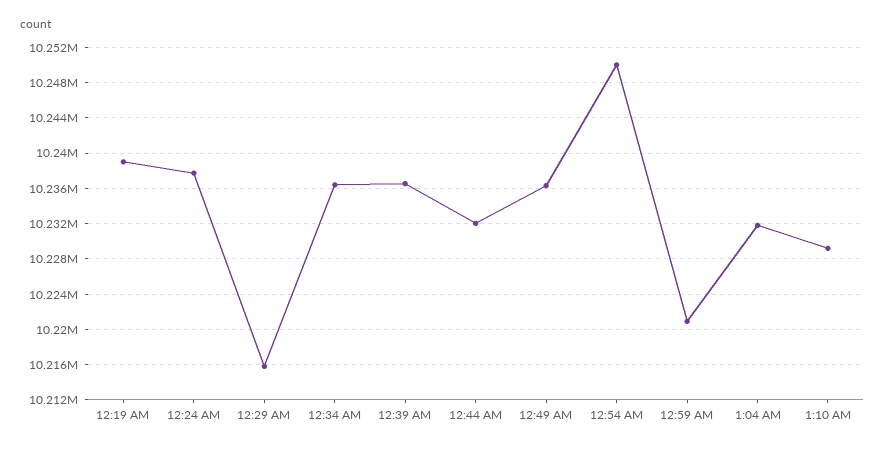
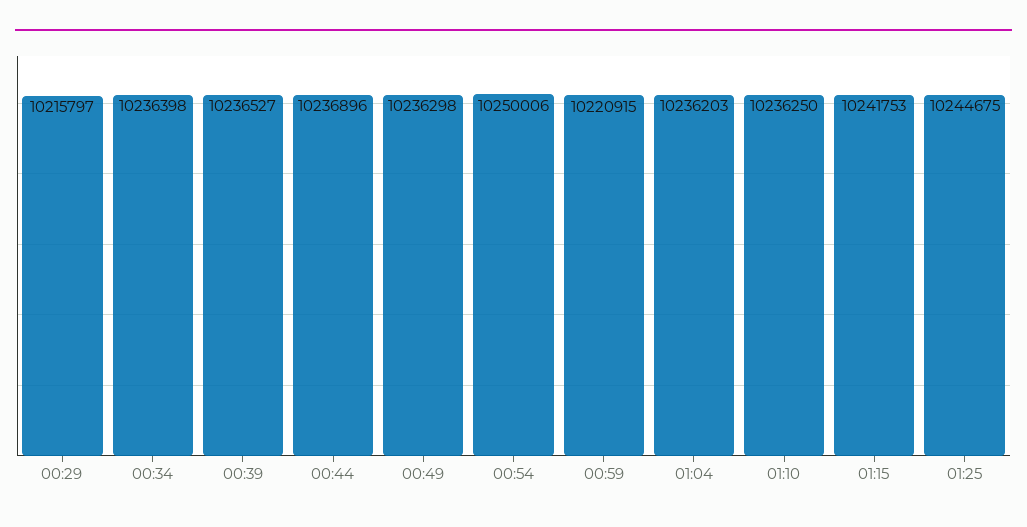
12:19 AM: 10239000 -> none
12:24 AM: 10238000 -> none
12:44 AM: 10232000 -> 10236896
1:04 AM: 10232000 -> 10236203
1:10 AM: 10229000 -> 10236250
01:15: none -> 10241753
01:25: none -> 10244675

